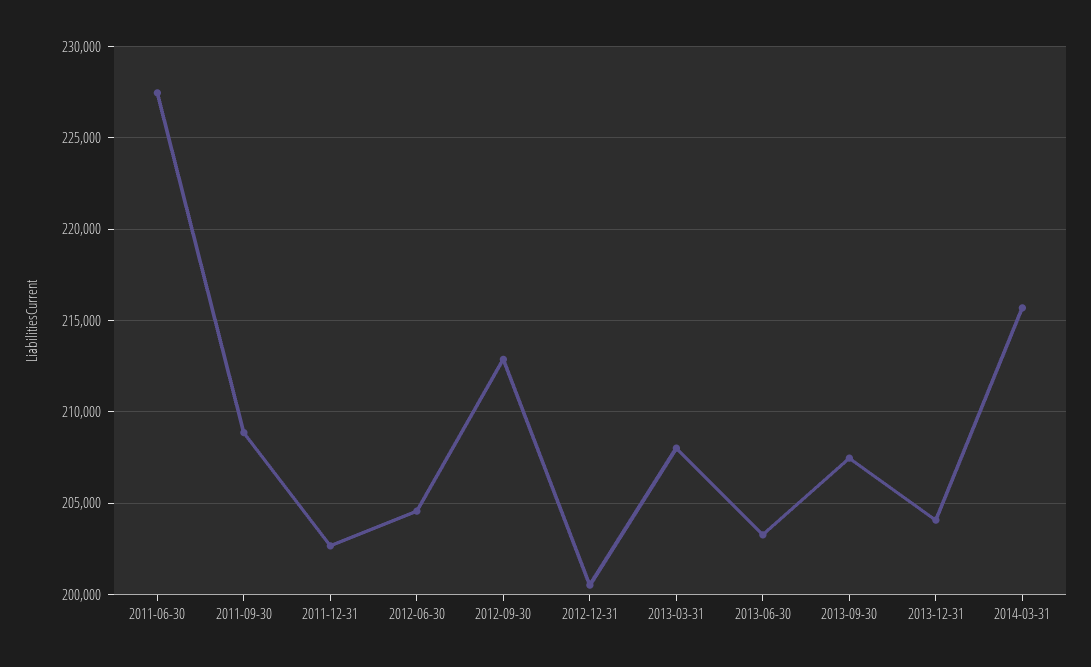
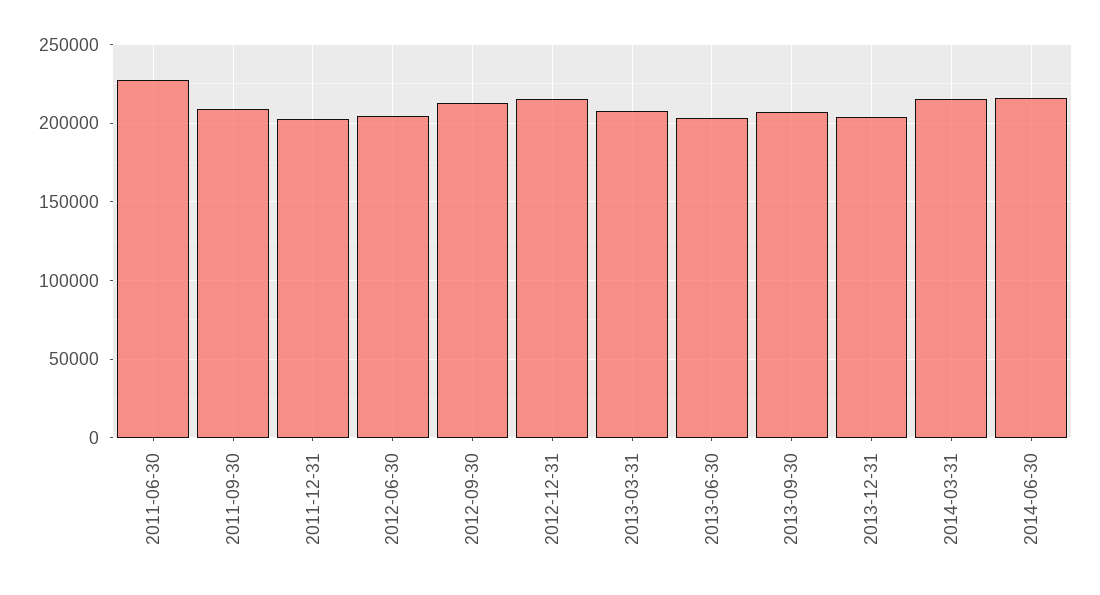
2012-12-31: 200500 -> 215000
2014-06-30: none -> 215000

